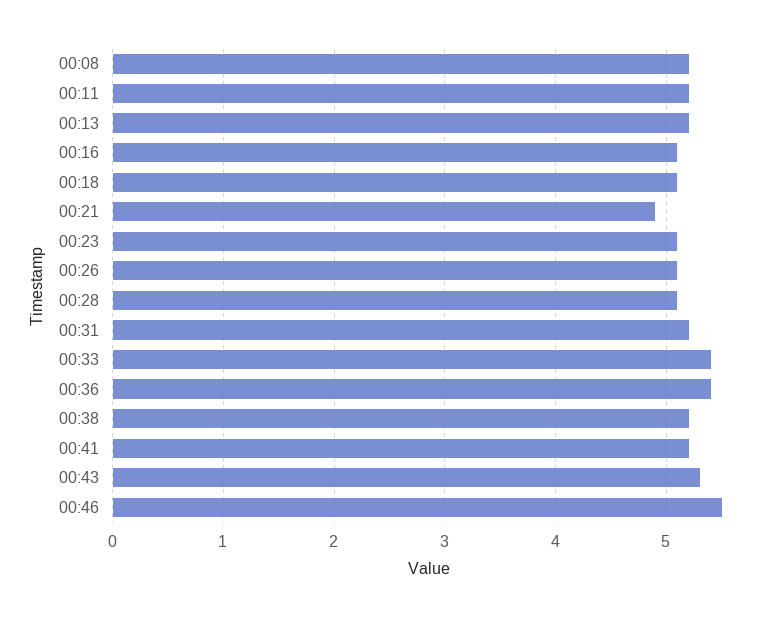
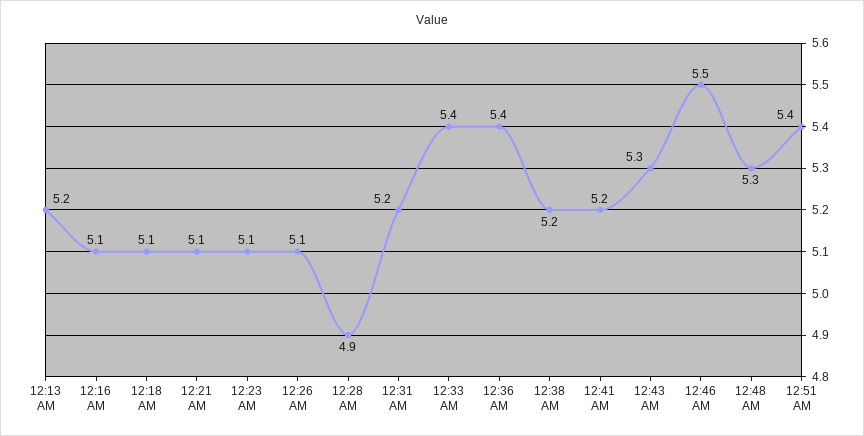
00:08: 5.2 -> none
00:11: 5.2 -> none
00:21: 4.9 -> 5.1
00:28: 5.1 -> 4.9
12:48 AM: none -> 5.3
12:51 AM: none -> 5.4

